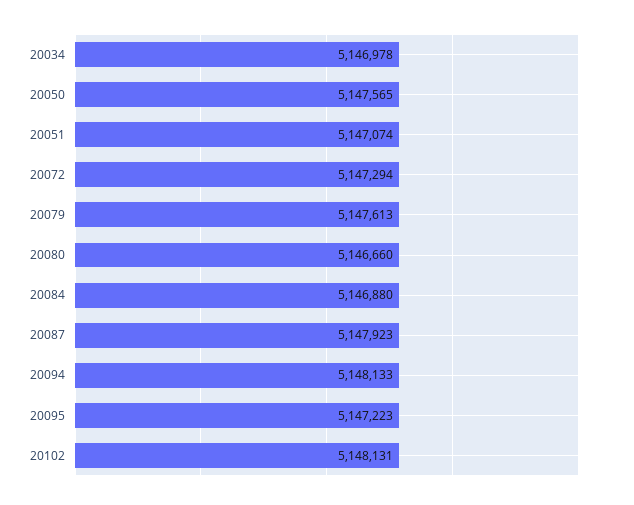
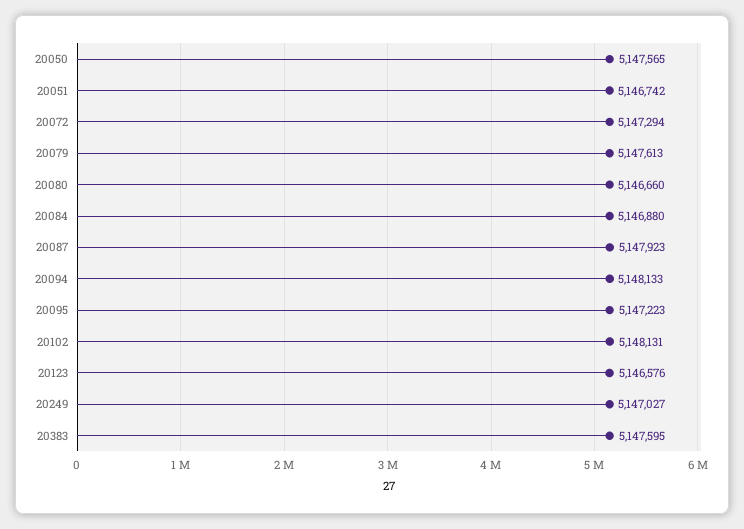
20034: 5146978 -> none
20051: 5147074 -> 5146742
20123: none -> 5146576
20249: none -> 5147027
20383: none -> 5147595

